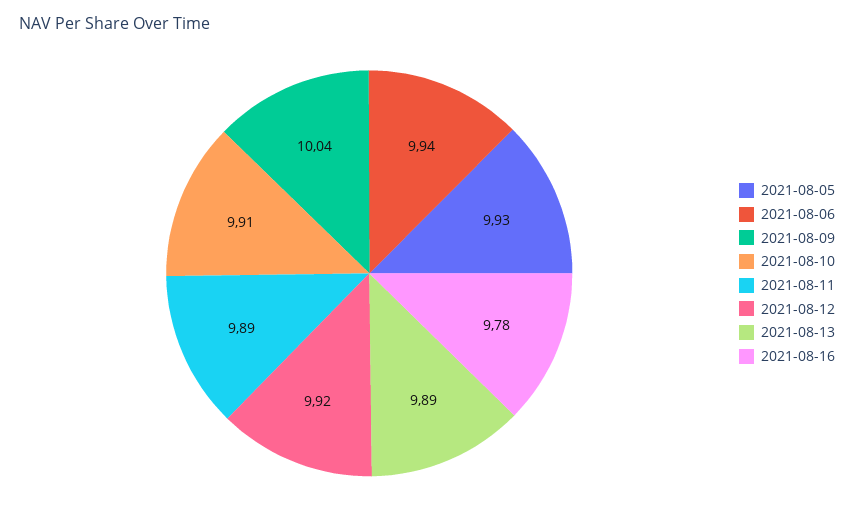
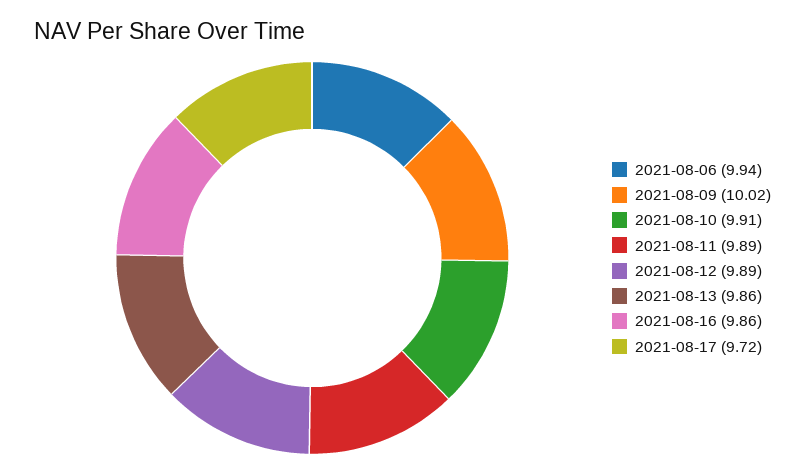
2021-08-05: 9.93 -> none
2021-08-09: 10.04 -> 10.02
2021-08-12: 9.92 -> 9.89
2021-08-13: 9.89 -> 9.86
2021-08-16: 9.78 -> 9.86
2021-08-17: none -> 9.72

